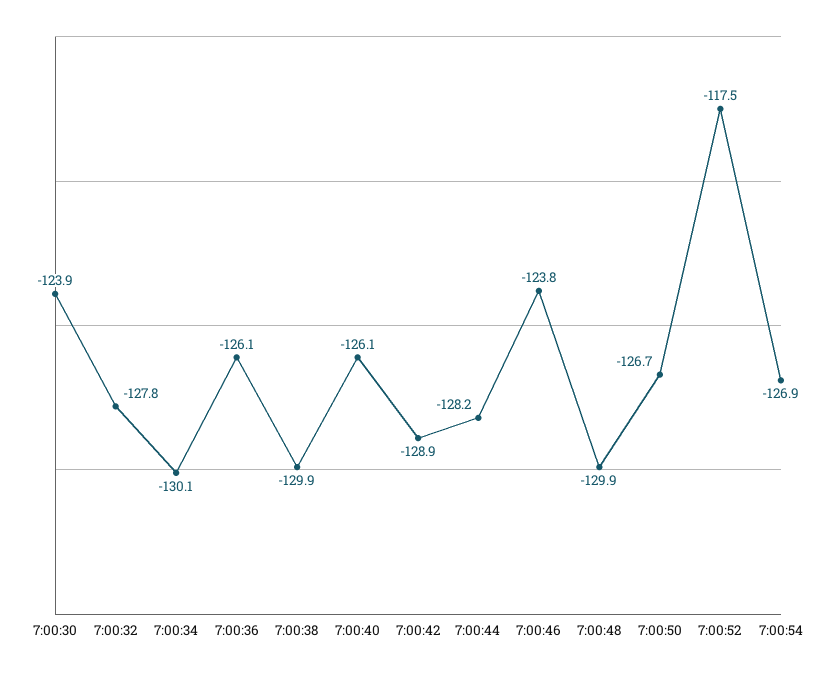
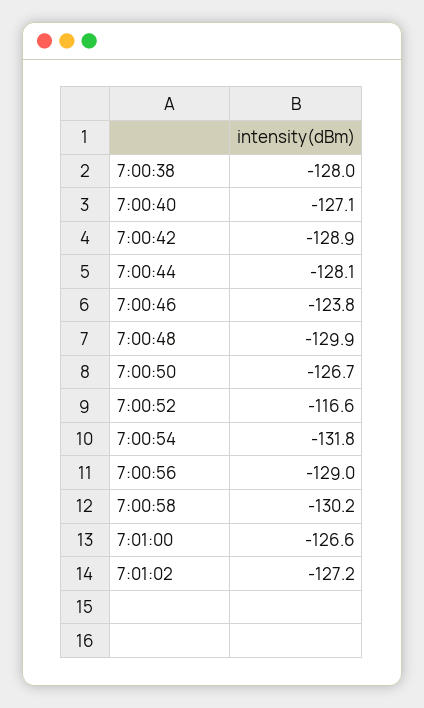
7:00:30: -123.9 -> none
7:00:32: -127.8 -> none
7:00:34: -130.1 -> none
7:00:36: -126.1 -> none
7:00:38: -129.9 -> -128
7:00:40: -126.1 -> -127.1
7:00:44: -128.2 -> -128.1
7:00:52: -117.5 -> -116.6
7:00:54: -126.9 -> -131.8
7:00:56: none -> -129
7:00:58: none -> -130.2
7:01:00: none -> -126.6
7:01:02: none -> -127.2

